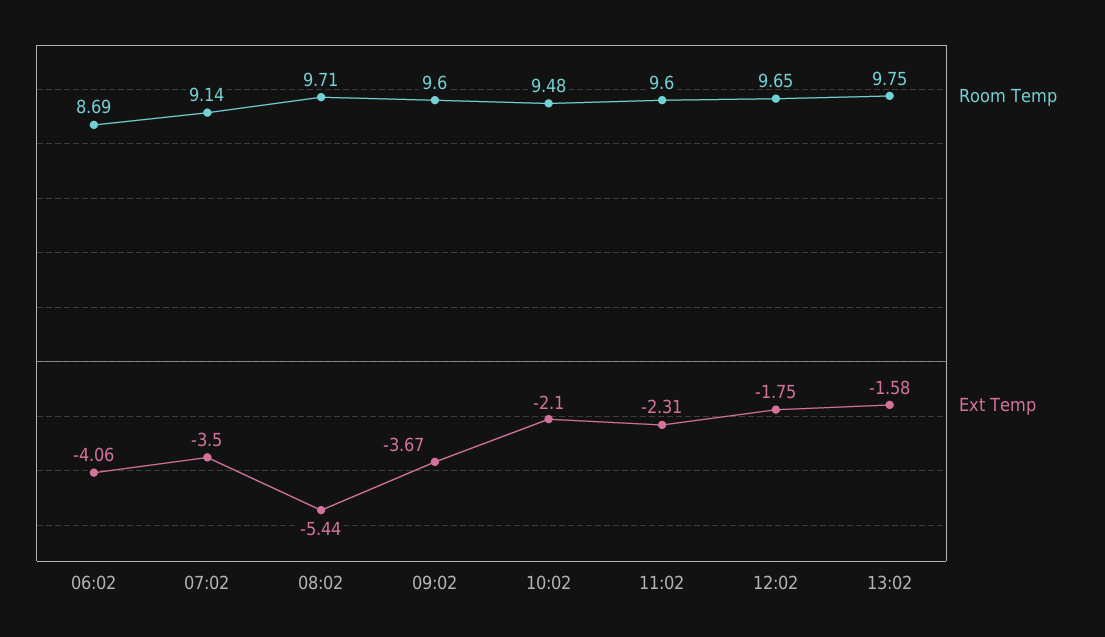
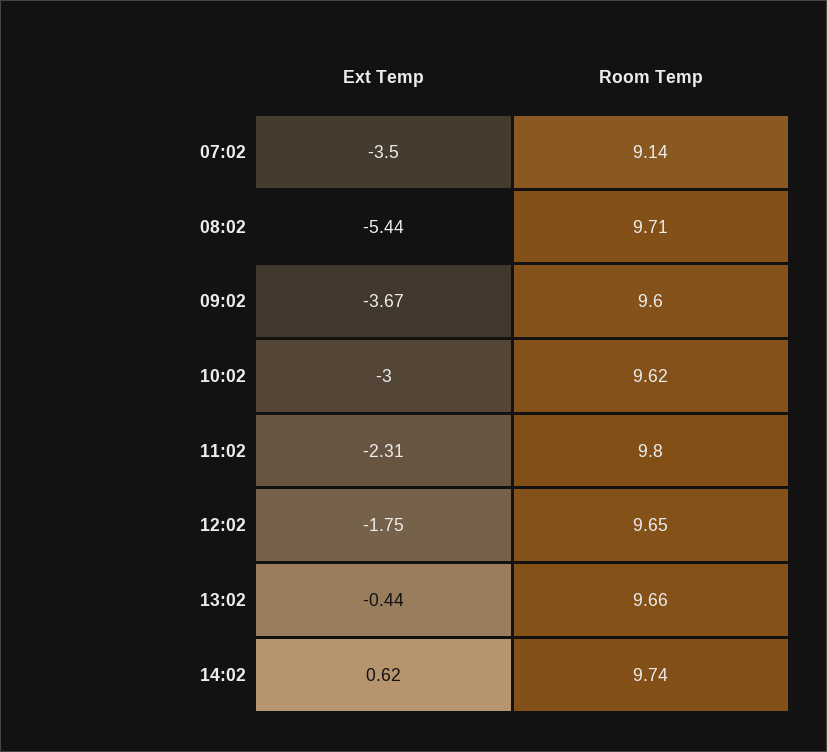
Room Temp, 06:02: 8.69 -> none
Ext Temp, 06:02: -4.06 -> none
Room Temp, 10:02: 9.48 -> 9.62
Ext Temp, 10:02: -2.1 -> -3
Room Temp, 11:02: 9.6 -> 9.8
Room Temp, 13:02: 9.75 -> 9.66
Ext Temp, 13:02: -1.58 -> -0.44
Ext Temp, 14:02: none -> 0.62
Room Temp, 14:02: none -> 9.74

